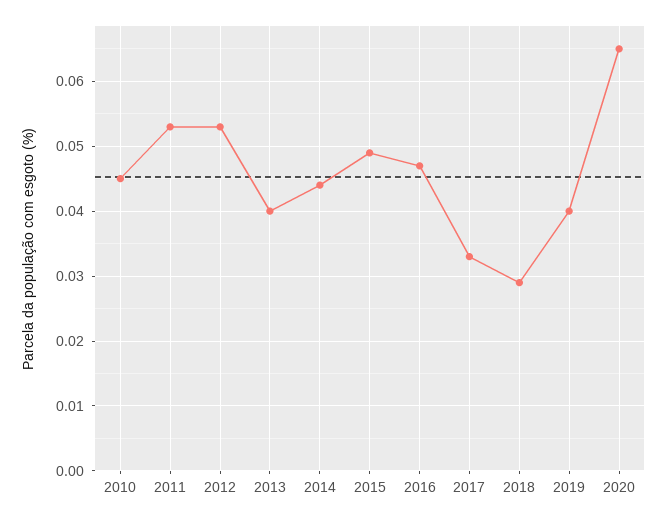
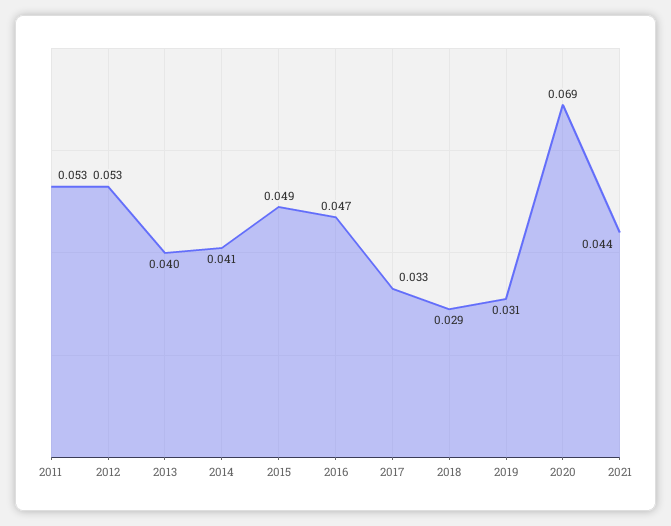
2010: 0.045 -> none
2014: 0.044 -> 0.041
2019: 0.04 -> 0.031
2020: 0.065 -> 0.069
2021: none -> 0.044

